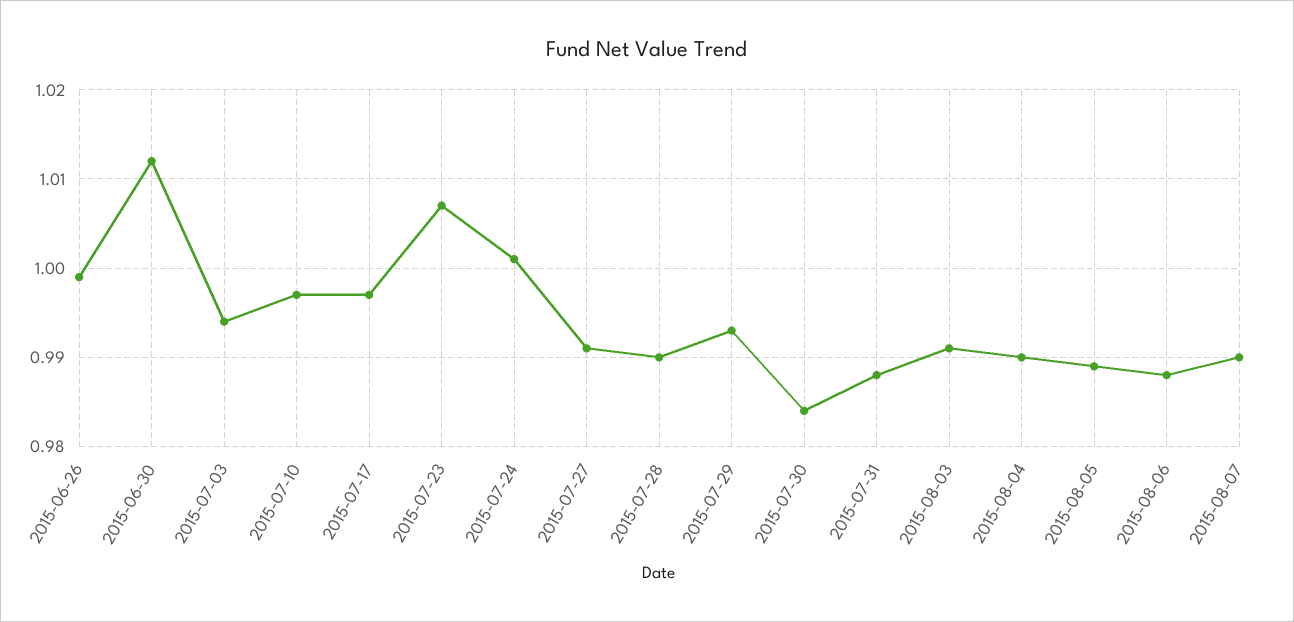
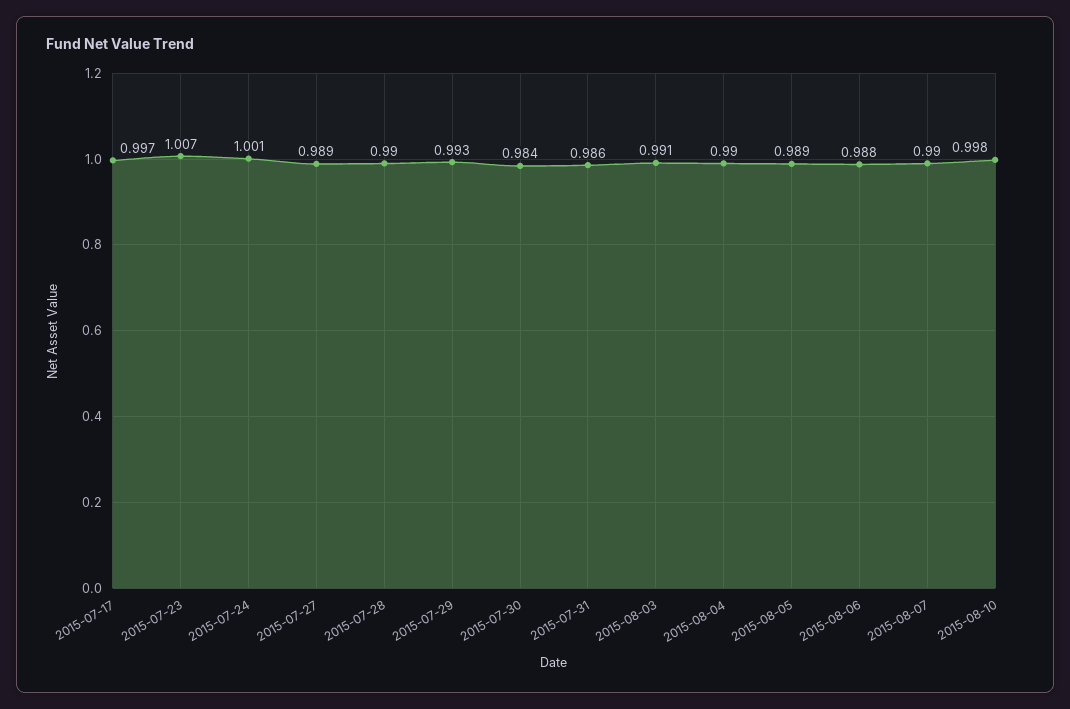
2015-06-26: 0.999 -> none
2015-06-30: 1.012 -> none
2015-07-03: 0.994 -> none
2015-07-10: 0.997 -> none
2015-07-27: 0.991 -> 0.989
2015-07-31: 0.988 -> 0.986
2015-08-10: none -> 0.998

